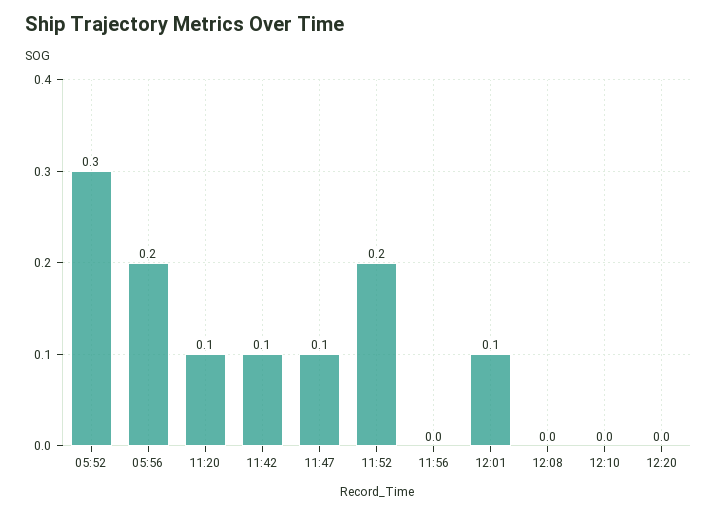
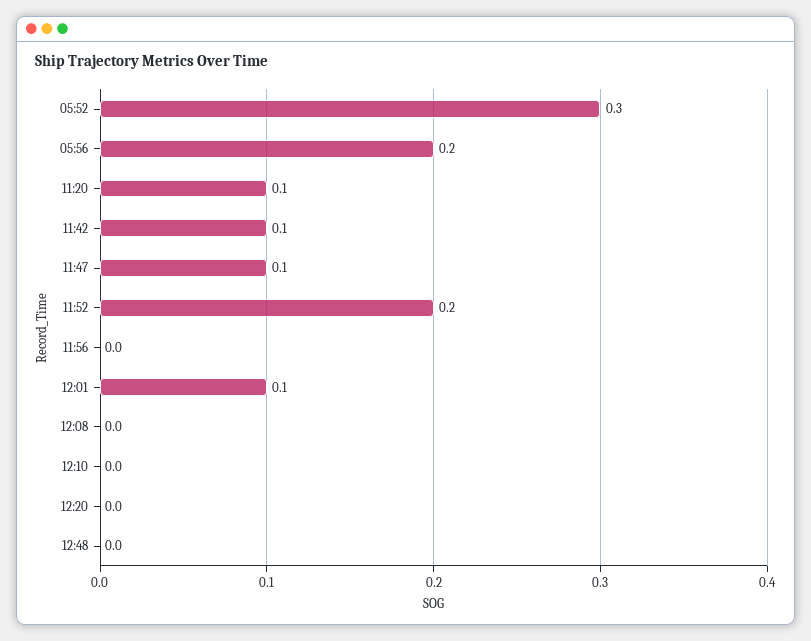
12:48: none -> 0

